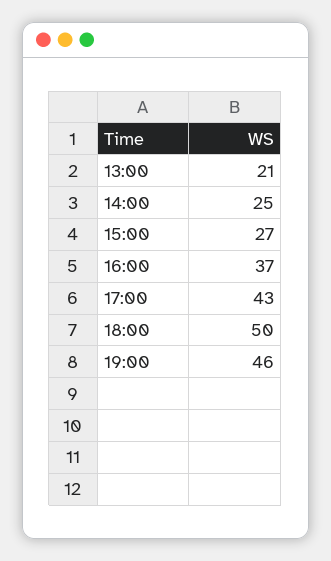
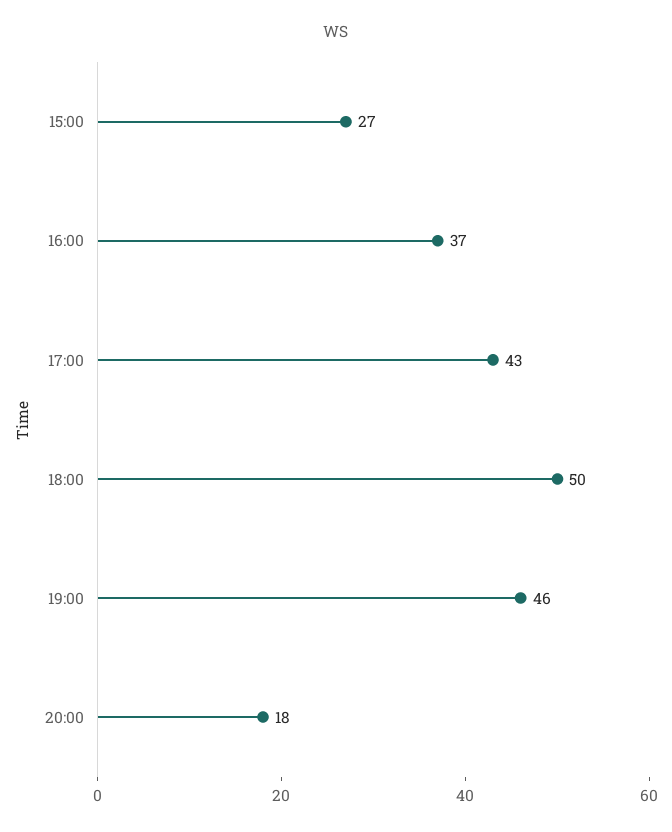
13:00: 21 -> none
14:00: 25 -> none
20:00: none -> 18

